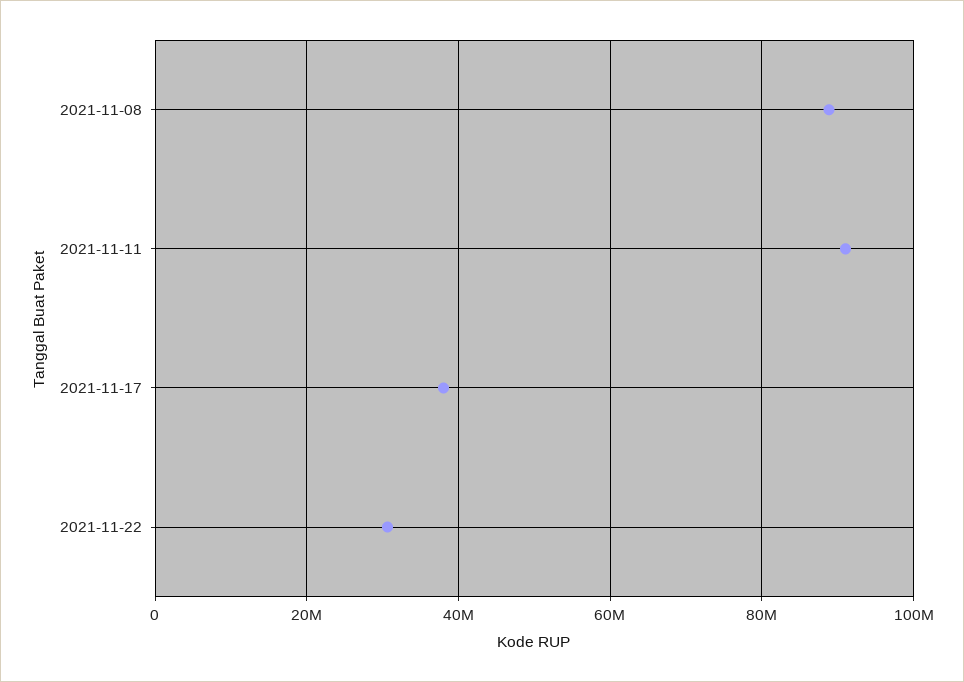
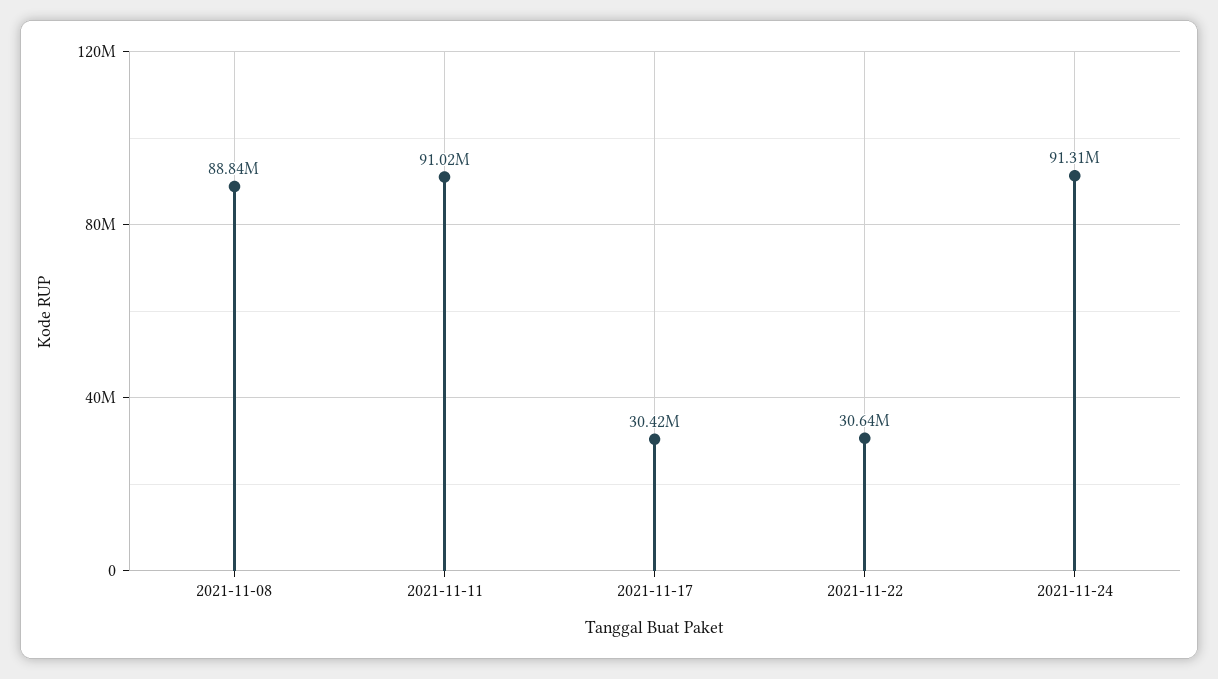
2021-11-17: 38000000 -> 30420000
2021-11-24: none -> 91310000

